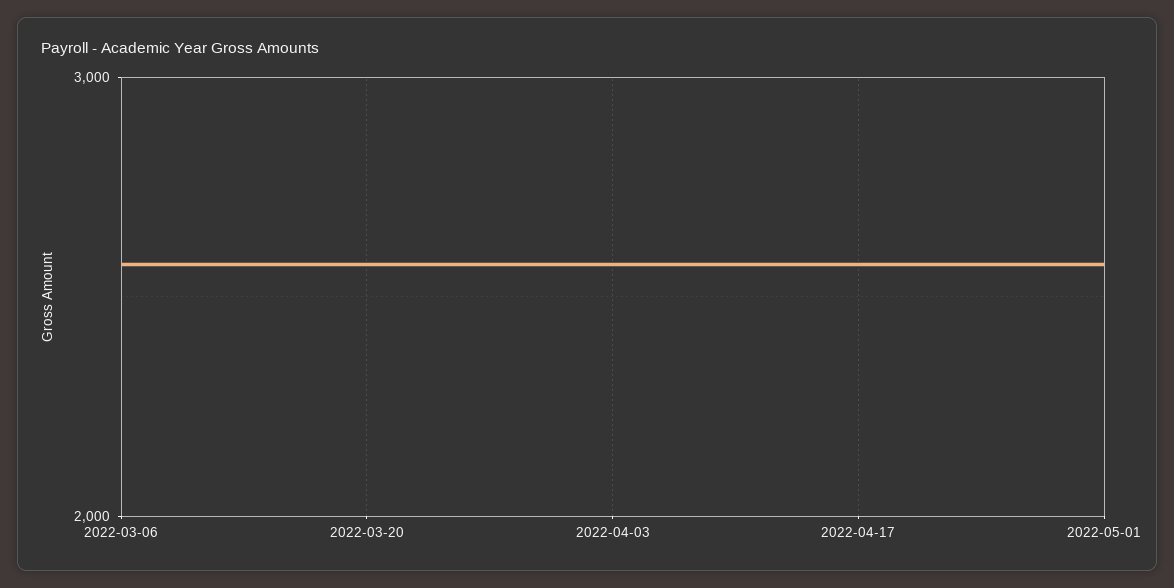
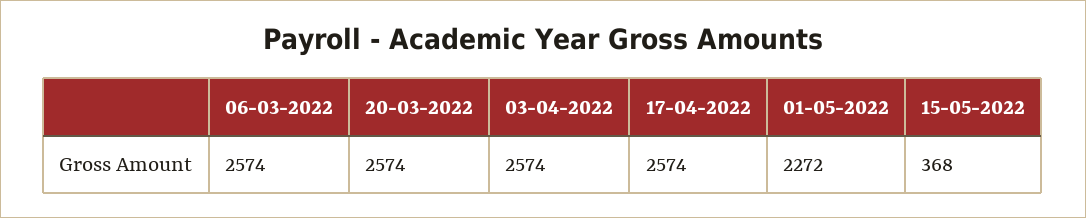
2022-05-01: 2600 -> 2272
15-05-2022: none -> 368

